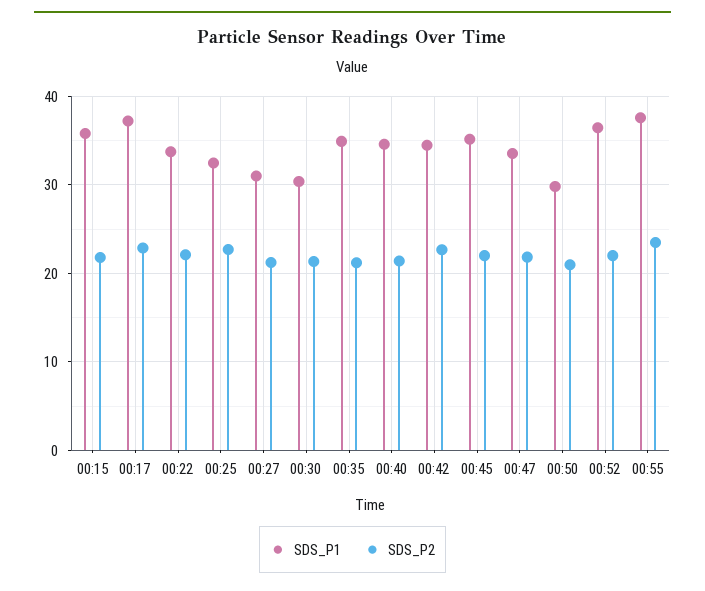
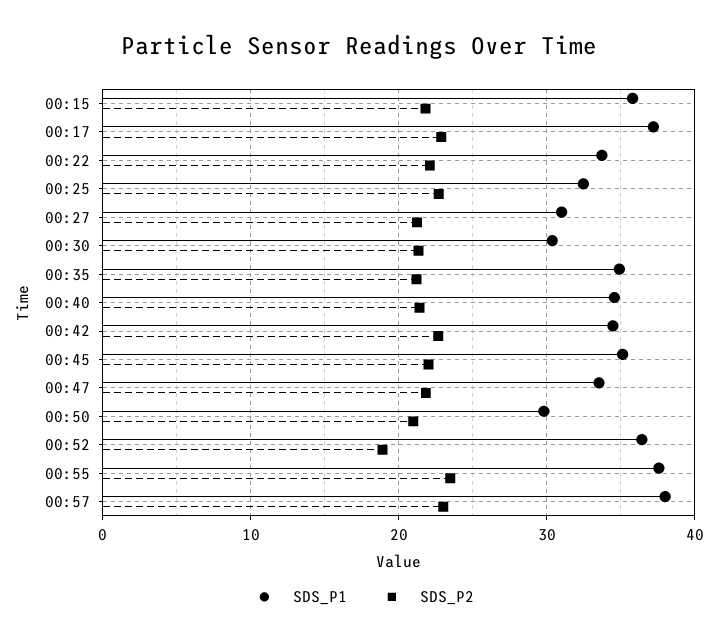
SDS_P2, 00:52: 22 -> 19
SDS_P1, 00:57: none -> 38
SDS_P2, 00:57: none -> 23

